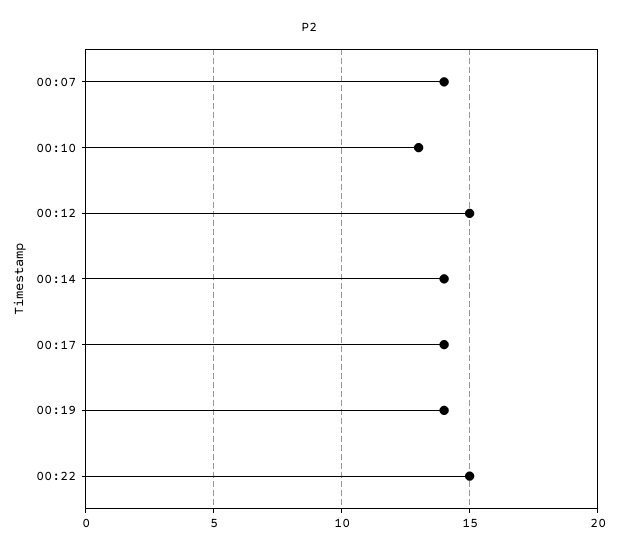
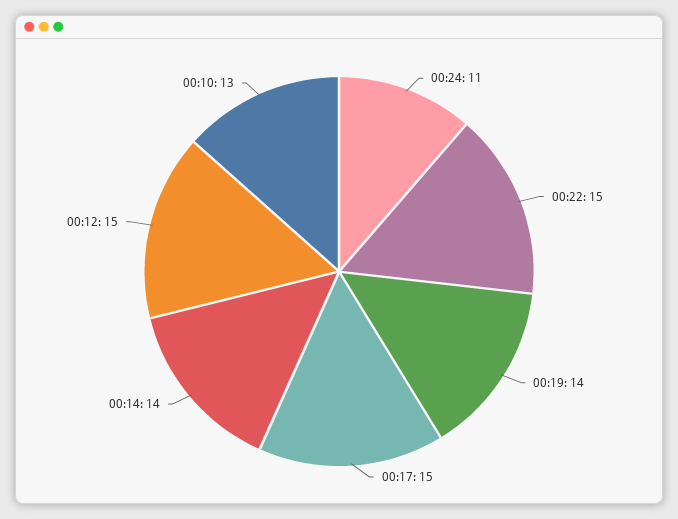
00:07: 14 -> none
00:17: 14 -> 15
00:24: none -> 11

